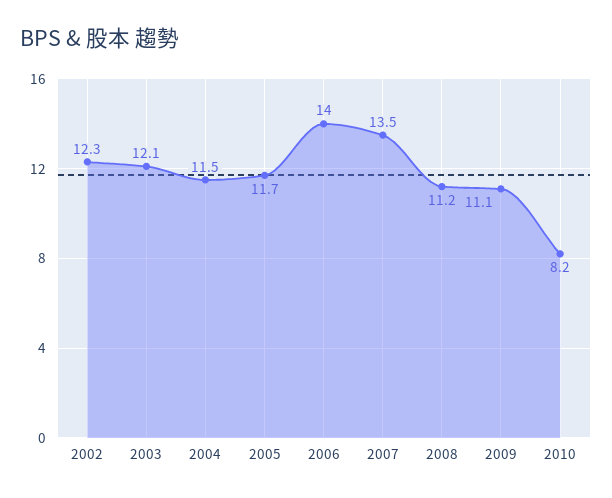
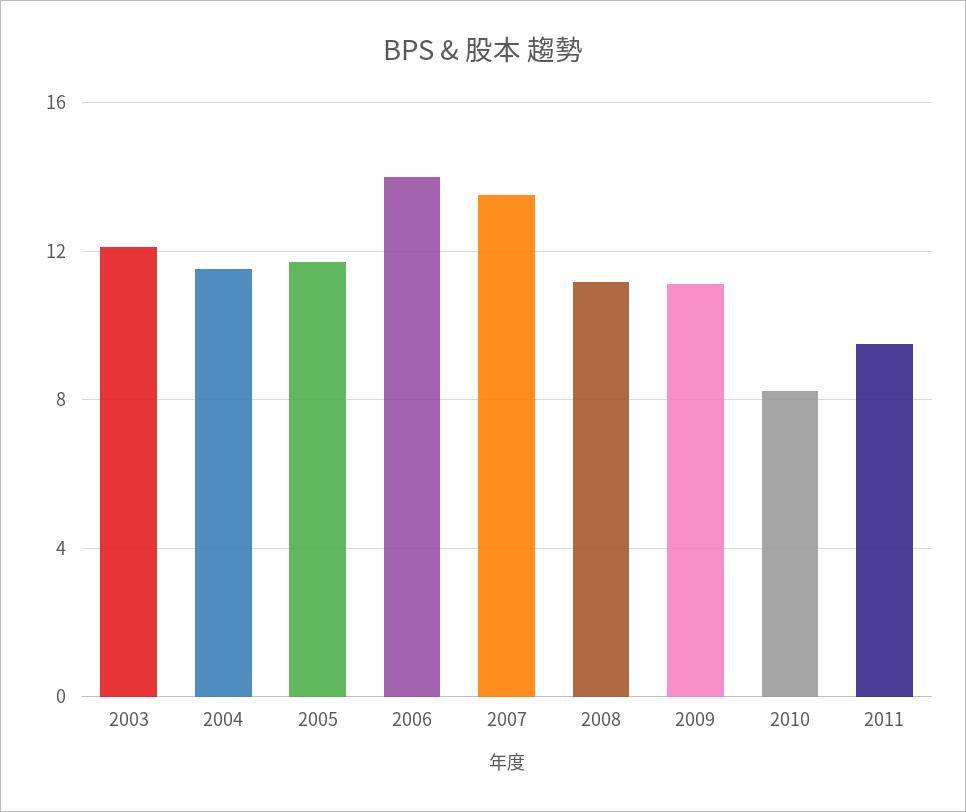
2002: 12.3 -> none
2011: none -> 9.5

